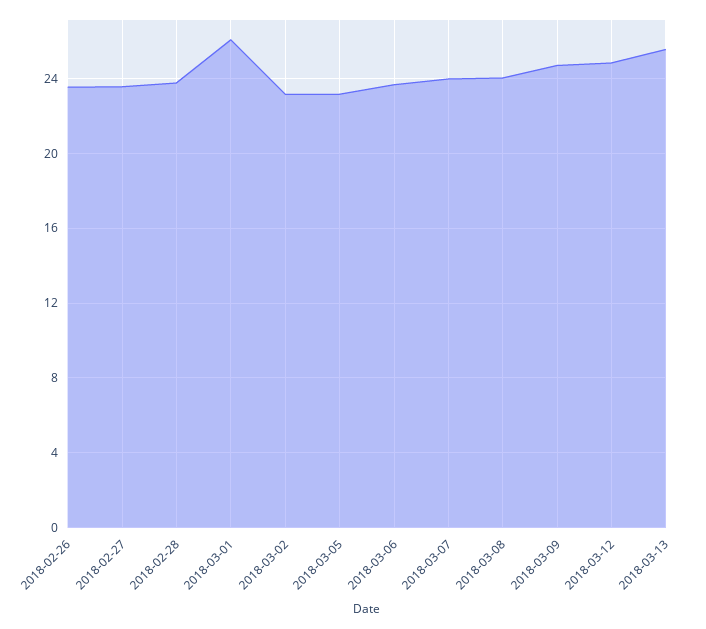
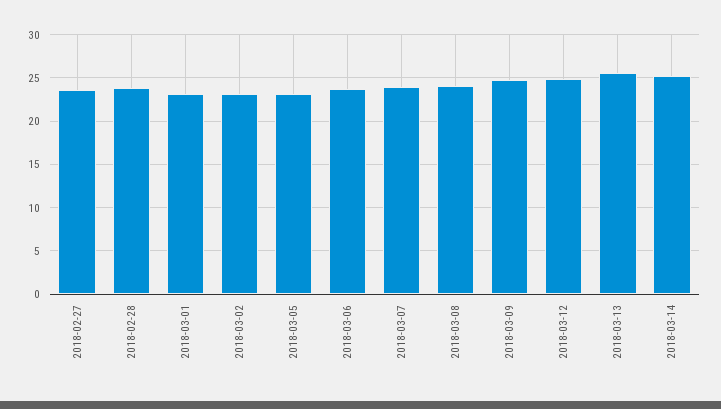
2018-02-26: 23.5 -> none
2018-03-01: 26 -> 23
2018-03-14: none -> 25

